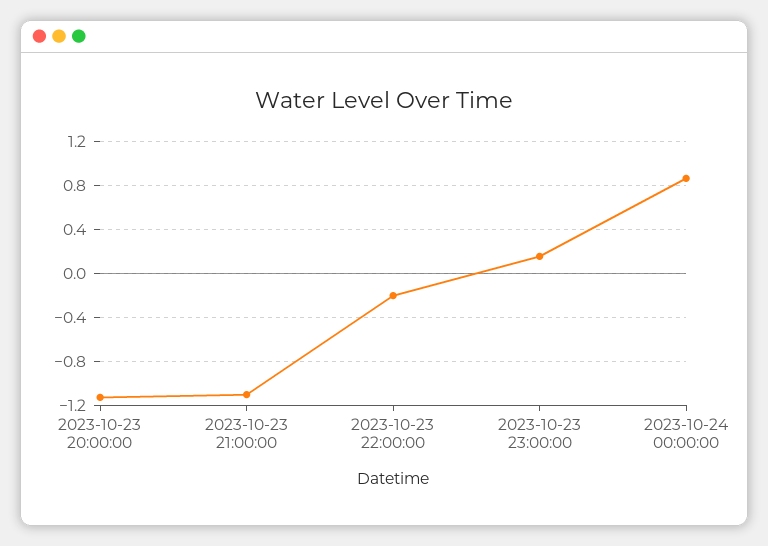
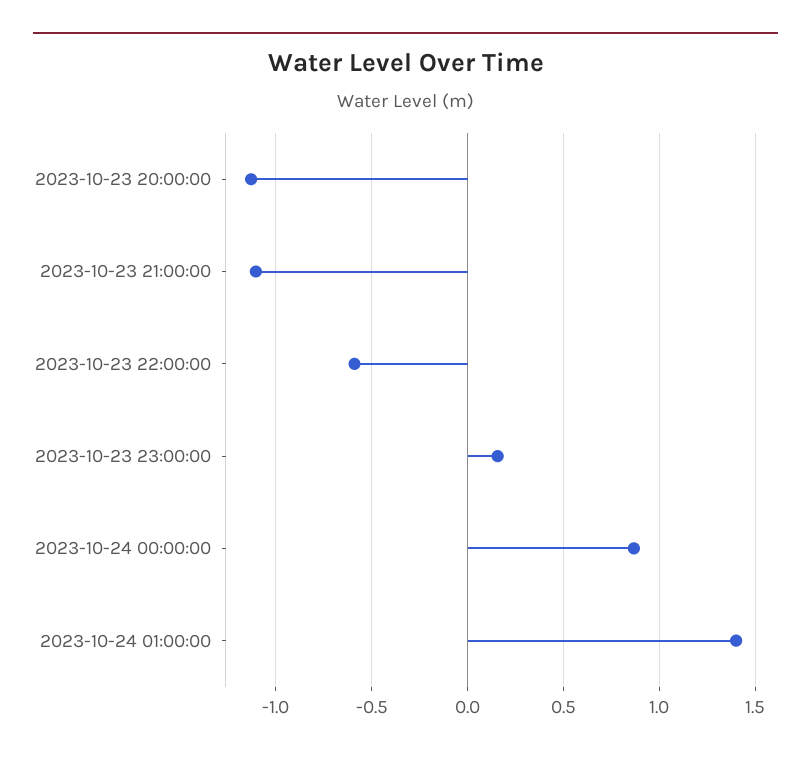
2023-10-23 22:00:00: -0.2 -> -0.6
2023-10-24 01:00:00: none -> 1.4

